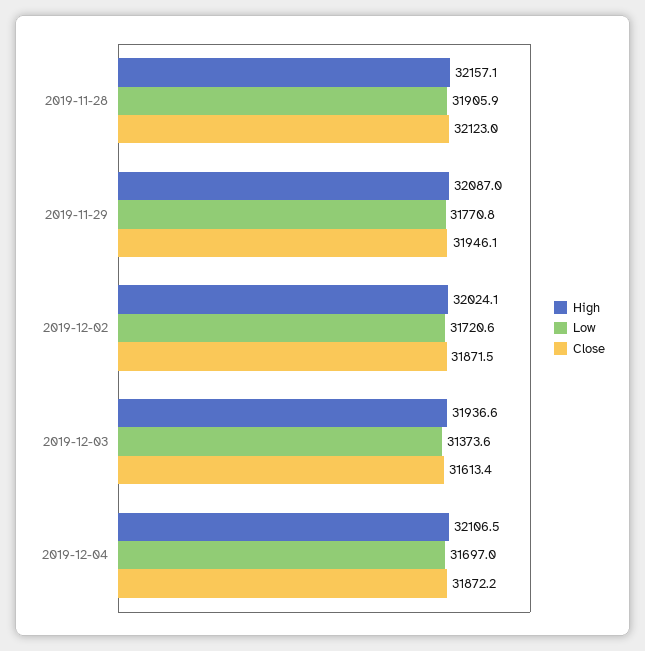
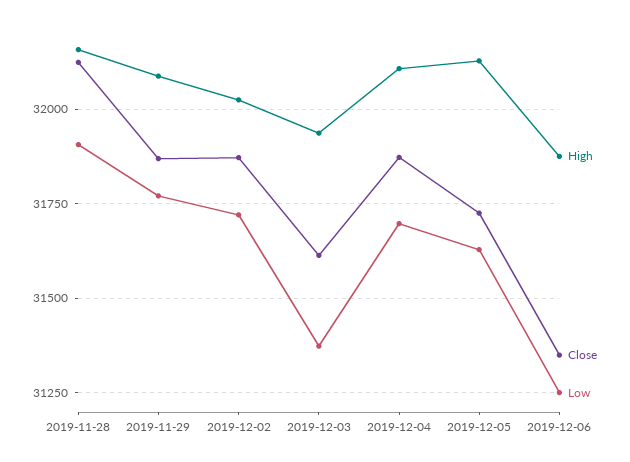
Close, 2019-11-29: 31946.1 -> 31875
High, 2019-12-05: none -> 32125
Close, 2019-12-05: none -> 31725
Low, 2019-12-05: none -> 31625
High, 2019-12-06: none -> 31875
Close, 2019-12-06: none -> 31350
Low, 2019-12-06: none -> 31250

